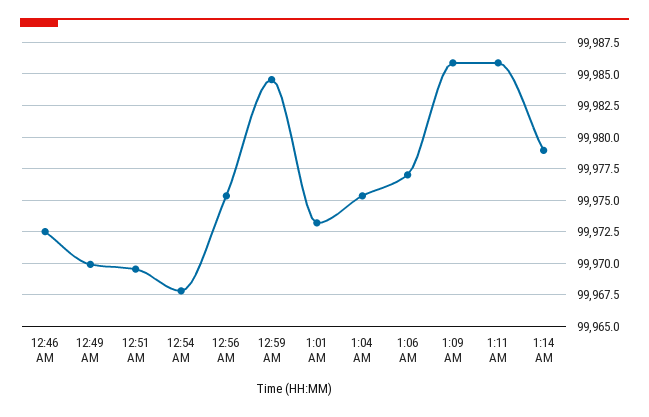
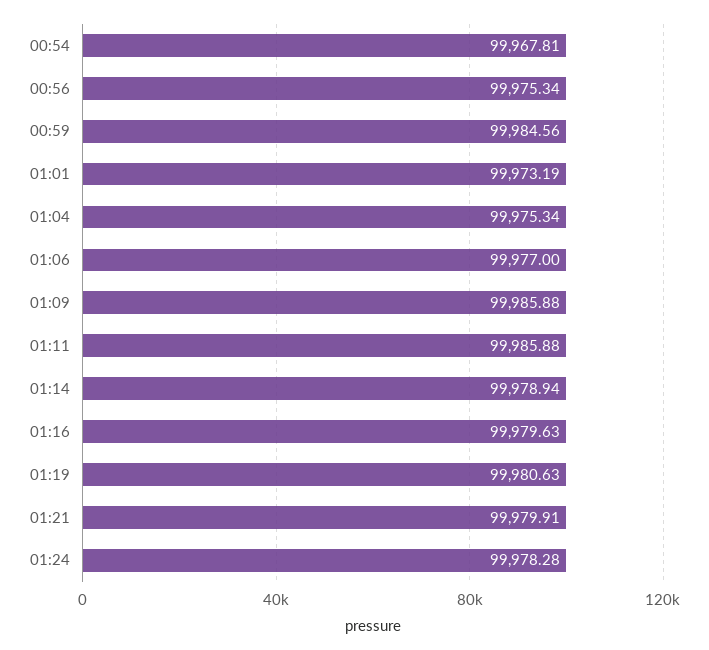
12:46 AM: 99972.5 -> none
12:49 AM: 99970 -> none
12:51 AM: 99969.5 -> none
01:16: none -> 99979.63
01:19: none -> 99980.63
01:21: none -> 99979.91
01:24: none -> 99978.28

